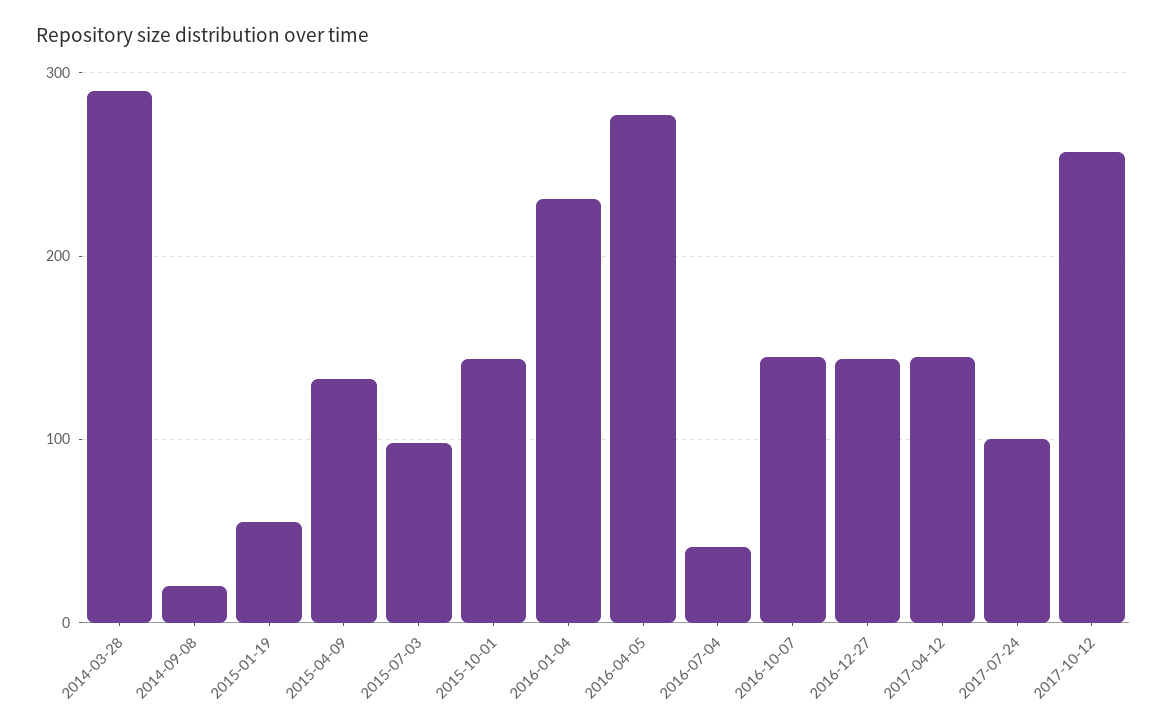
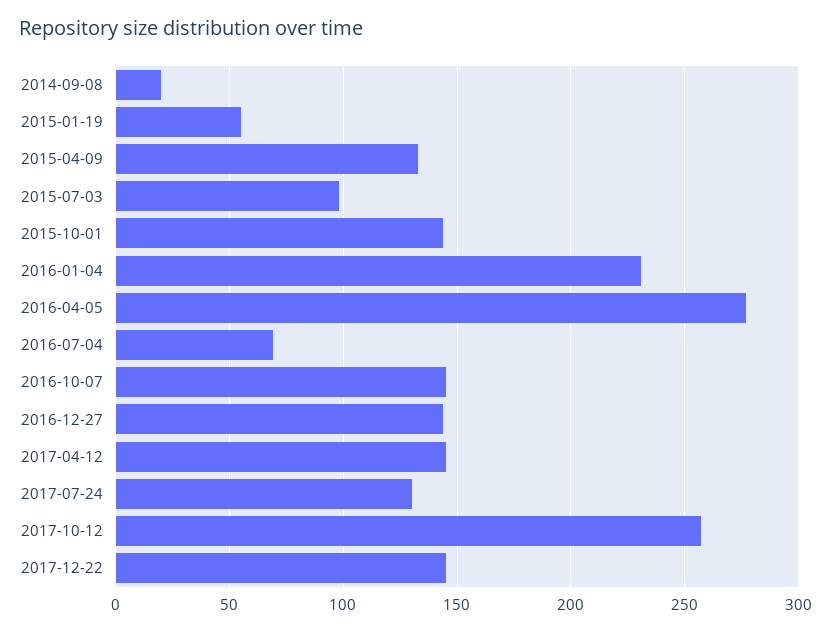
2014-03-28: 290 -> none
2016-07-04: 40 -> 70
2017-07-24: 100 -> 130
2017-12-22: none -> 145

